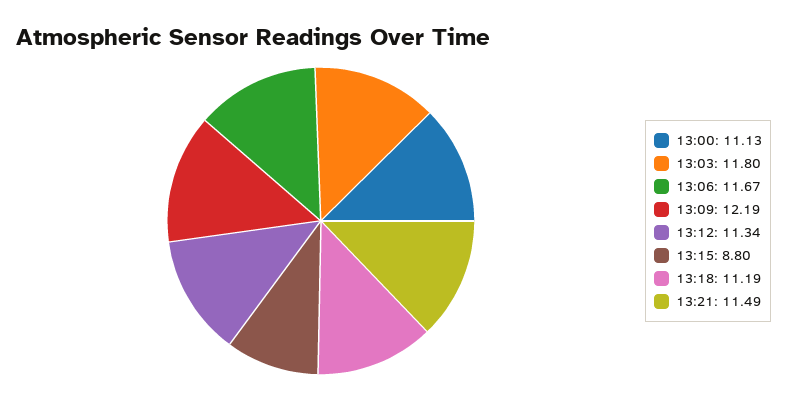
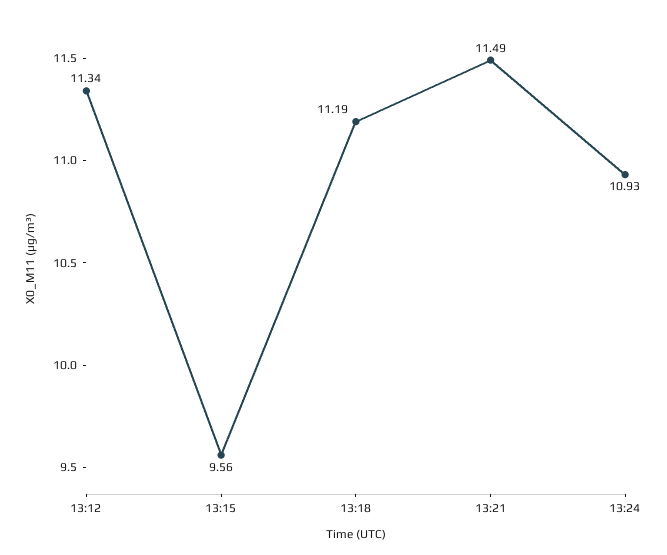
13:00: 11.13 -> none
13:03: 11.8 -> none
13:06: 11.67 -> none
13:09: 12.19 -> none
13:15: 8.8 -> 9.56
13:24: none -> 10.93

